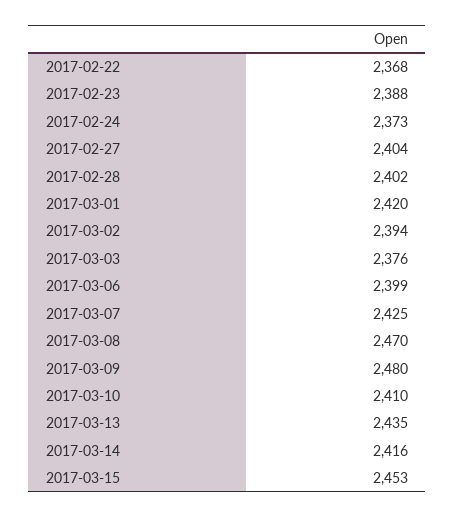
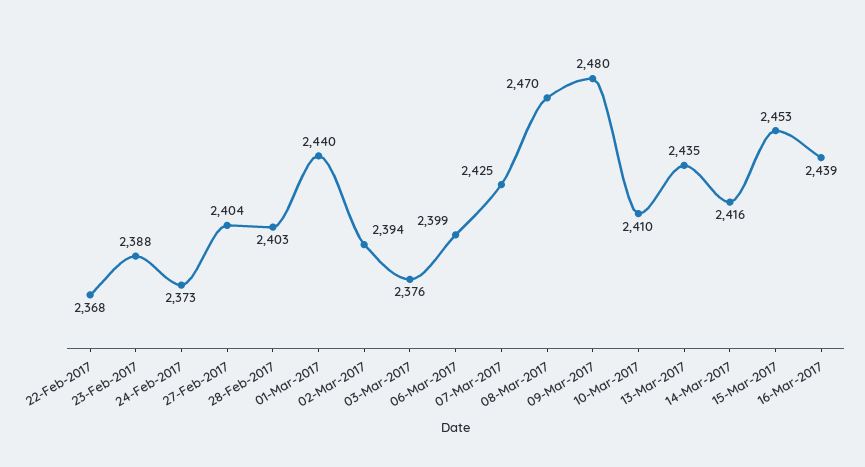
2017-02-28: 2402 -> 2403
2017-03-01: 2420 -> 2440
16-Mar-2017: none -> 2439

